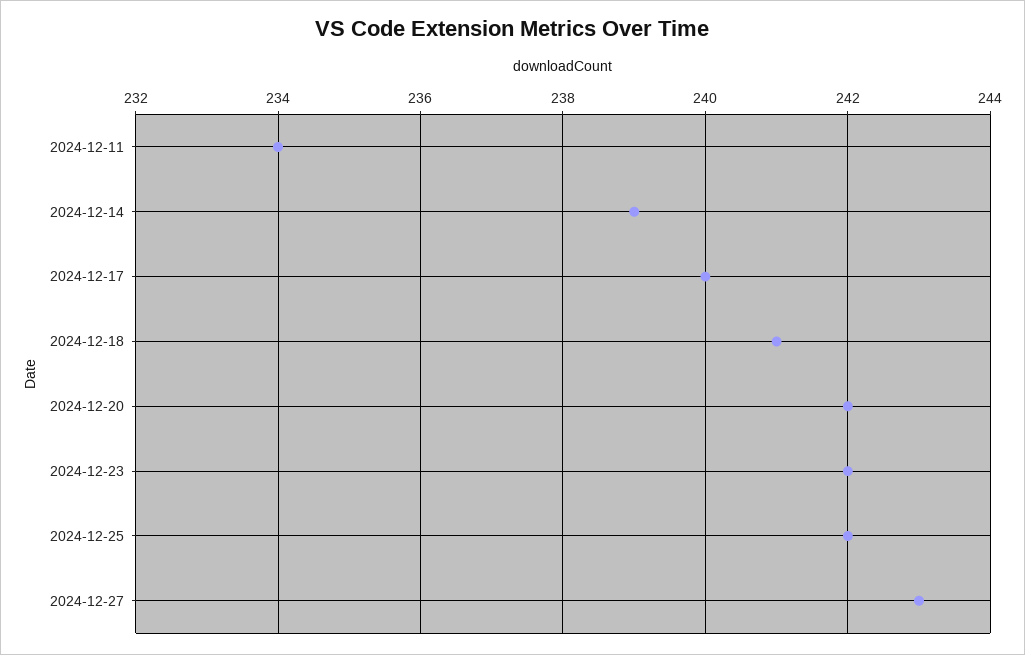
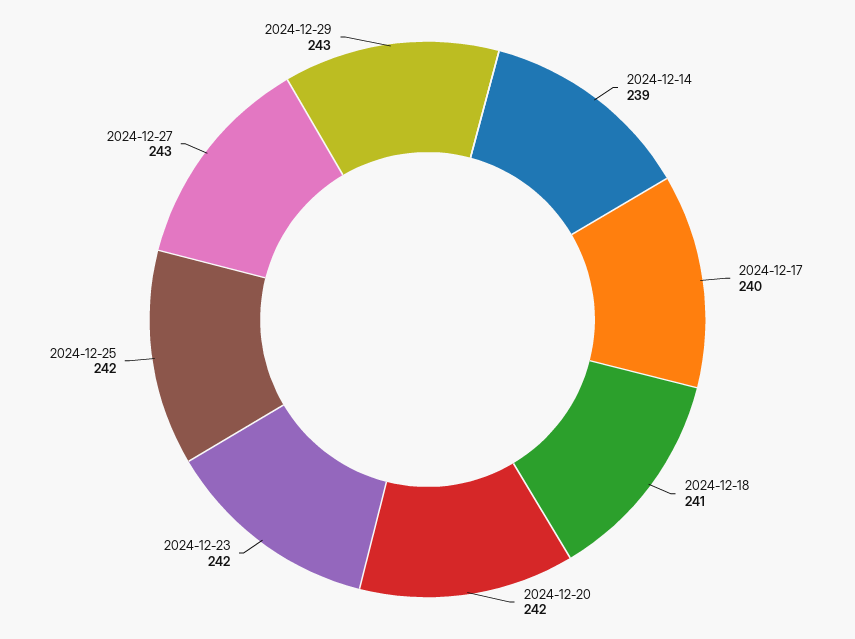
2024-12-11: 234 -> none
2024-12-29: none -> 243

